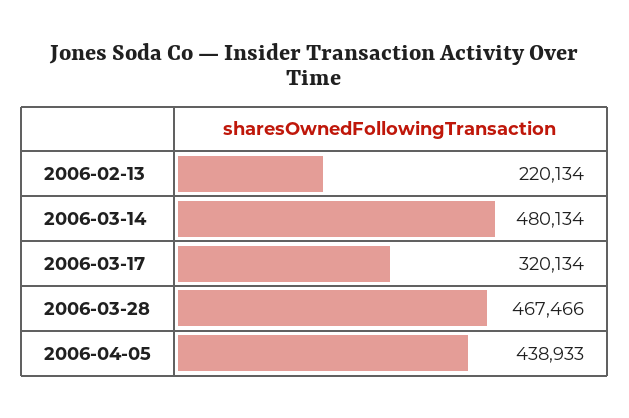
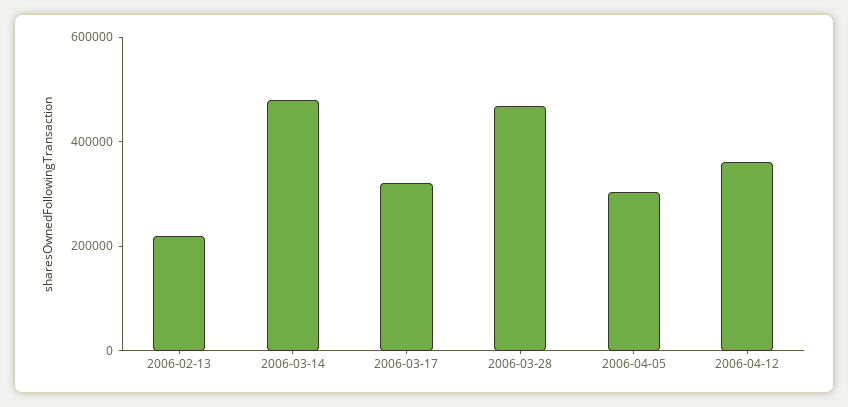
2006-04-05: 438933 -> 300000
2006-04-12: none -> 350000

